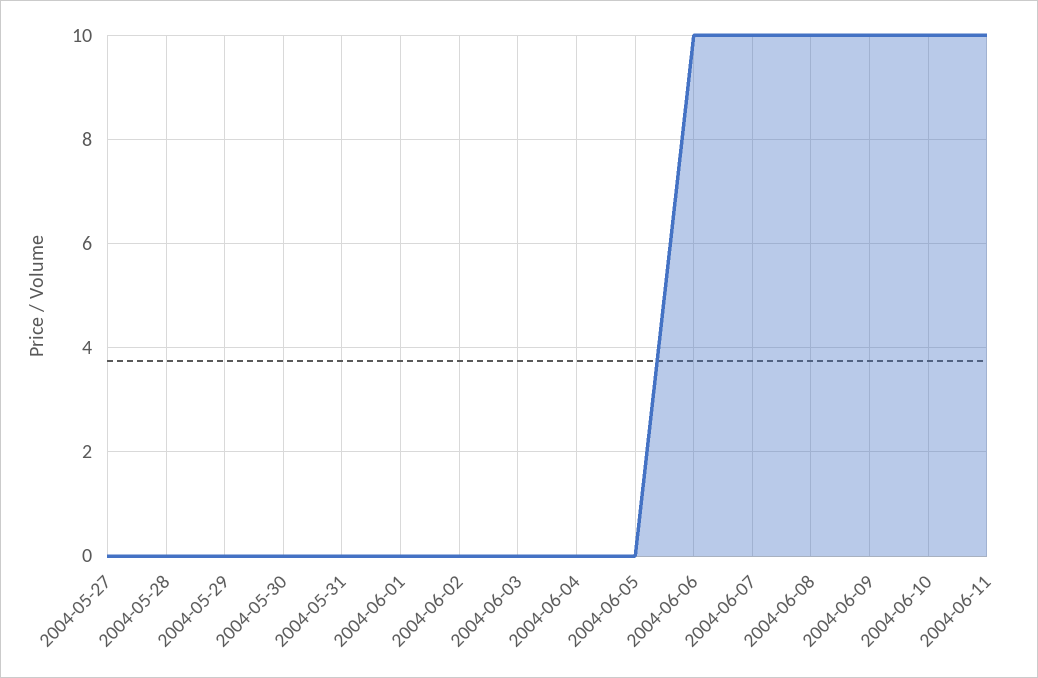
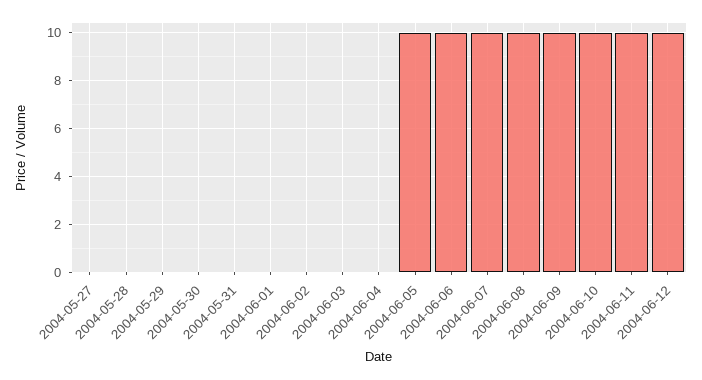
2004-06-05: 0 -> 10
2004-06-12: none -> 10

